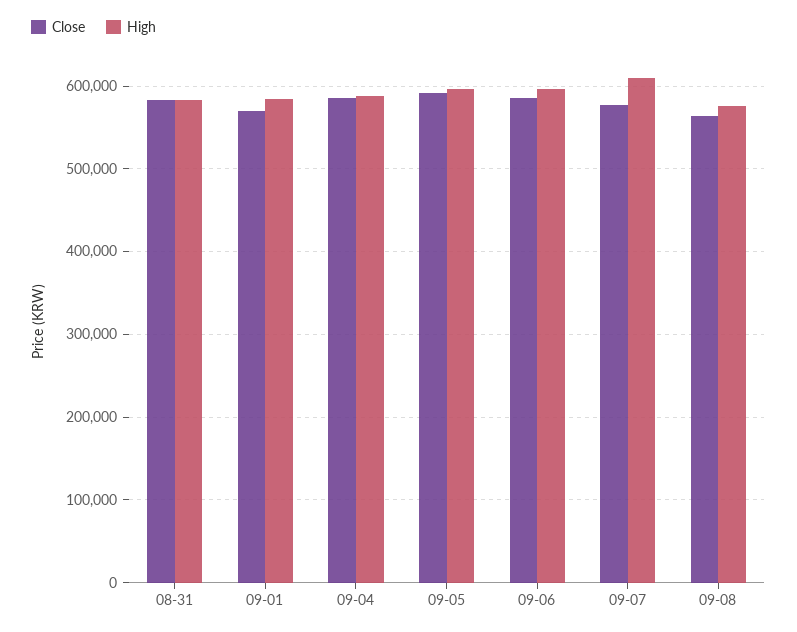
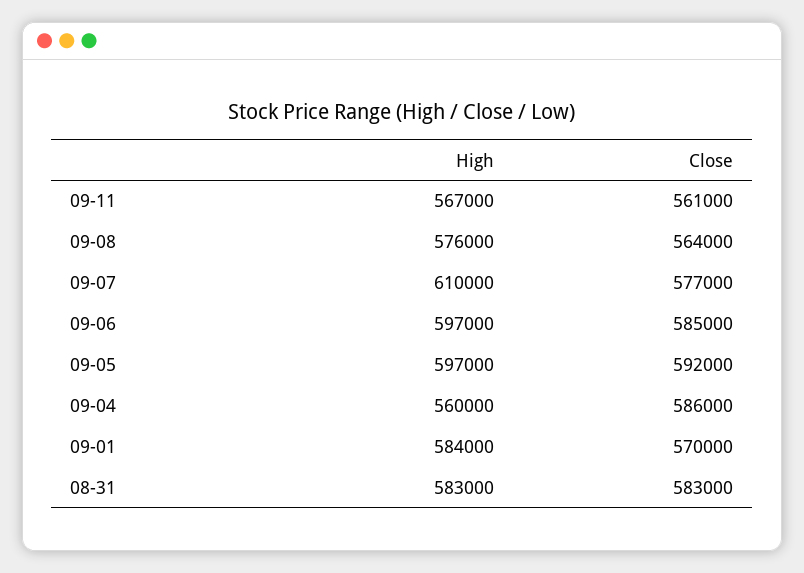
High, 09-04: 590000 -> 560000
High, 09-11: none -> 567000
Close, 09-11: none -> 561000

